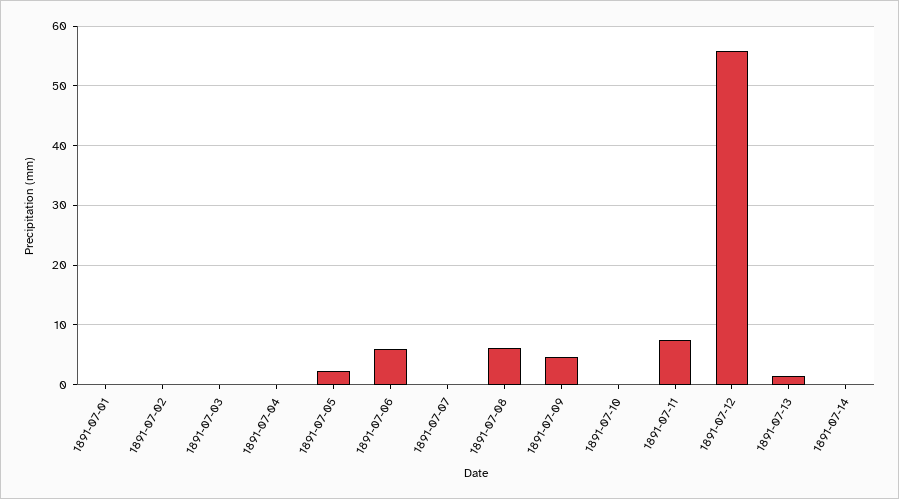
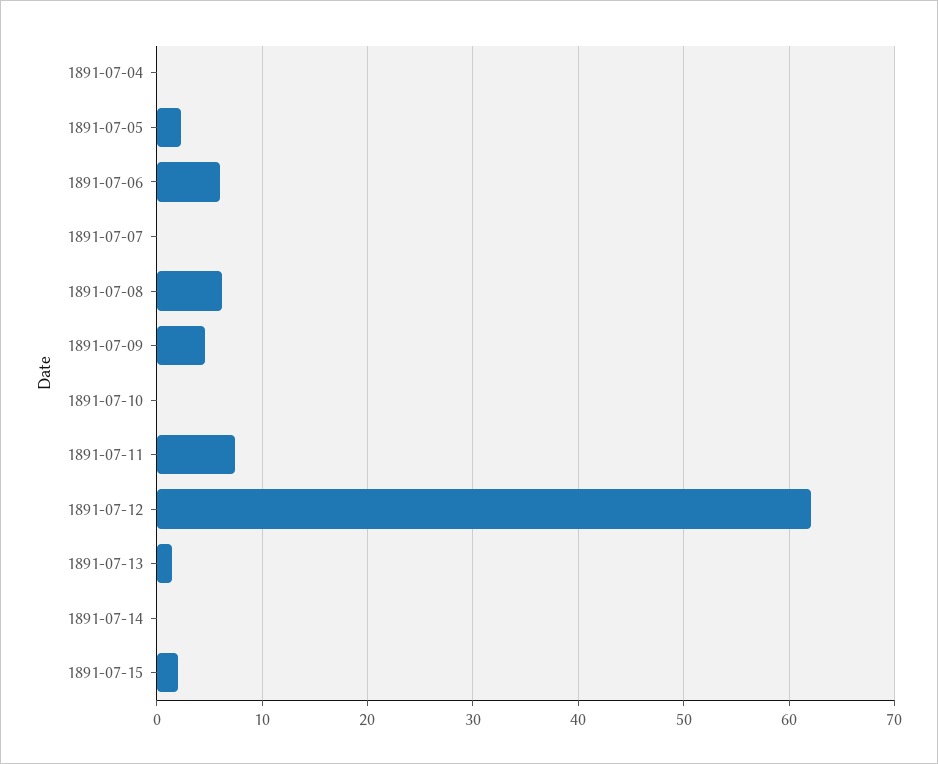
1891-07-01: 0 -> none
1891-07-02: 0 -> none
1891-07-03: 0 -> none
1891-07-12: 56 -> 62
1891-07-15: none -> 2

